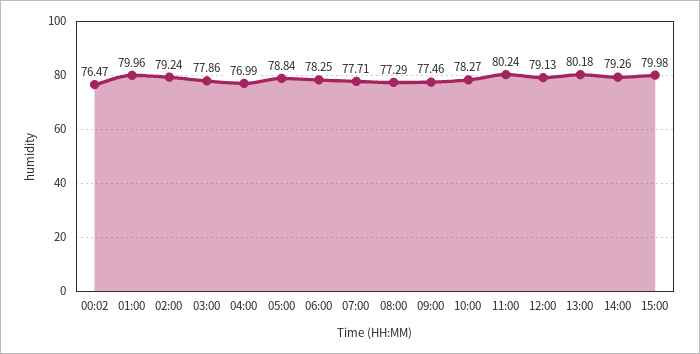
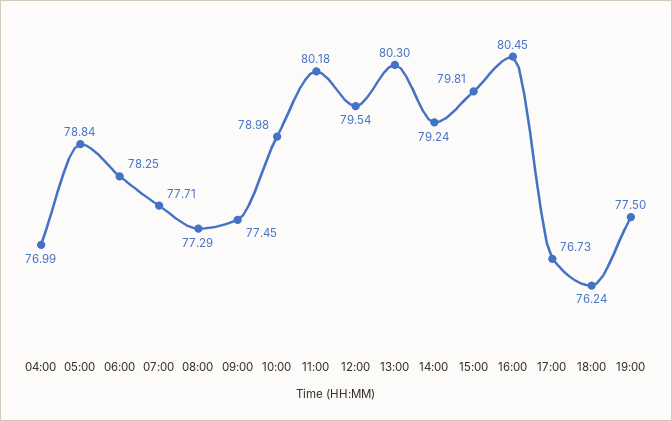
00:02: 76.47 -> none
01:00: 79.96 -> none
02:00: 79.24 -> none
03:00: 77.86 -> none
09:00: 77.46 -> 77.45
10:00: 78.27 -> 78.98
11:00: 80.24 -> 80.18
12:00: 79.13 -> 79.54
13:00: 80.18 -> 80.3
14:00: 79.26 -> 79.24
15:00: 79.98 -> 79.81
16:00: none -> 80.45
17:00: none -> 76.73
18:00: none -> 76.24
19:00: none -> 77.5

